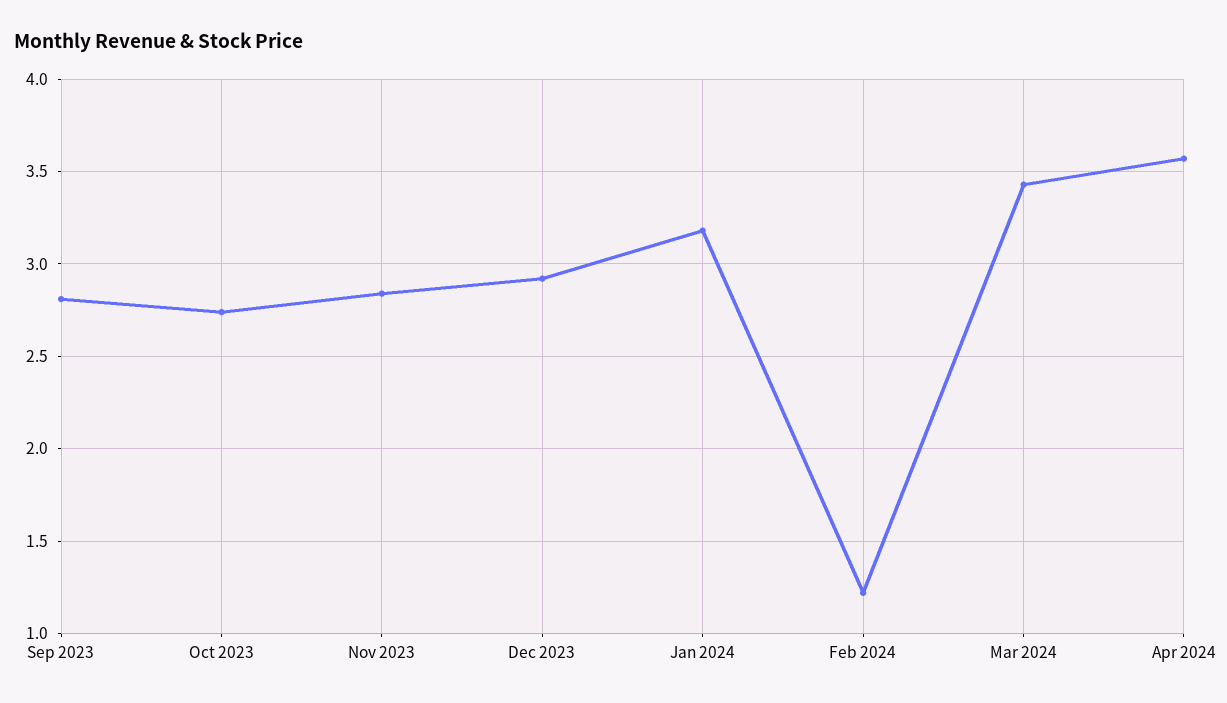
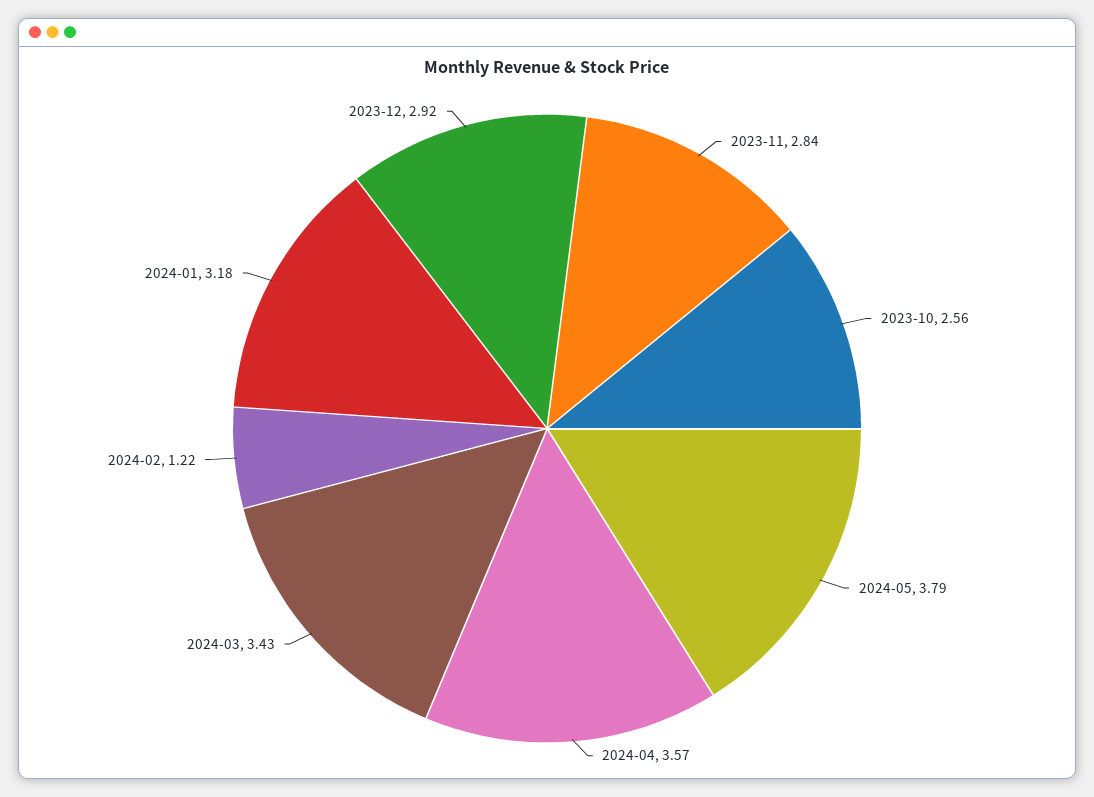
Sep 2023: 2.8 -> none
Oct 2023: 2.75 -> 2.56
2024-05: none -> 3.79

